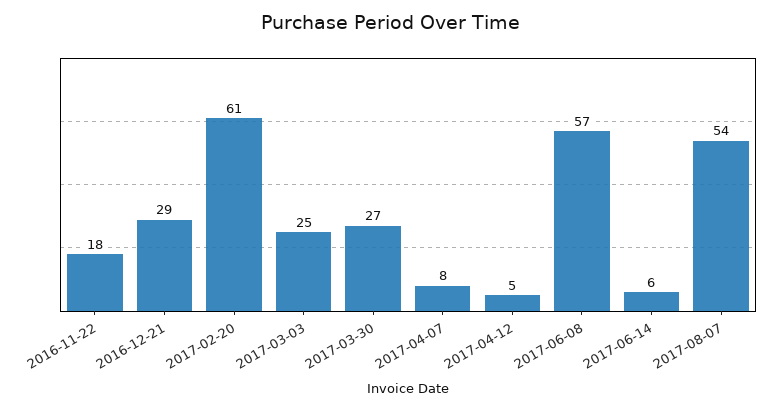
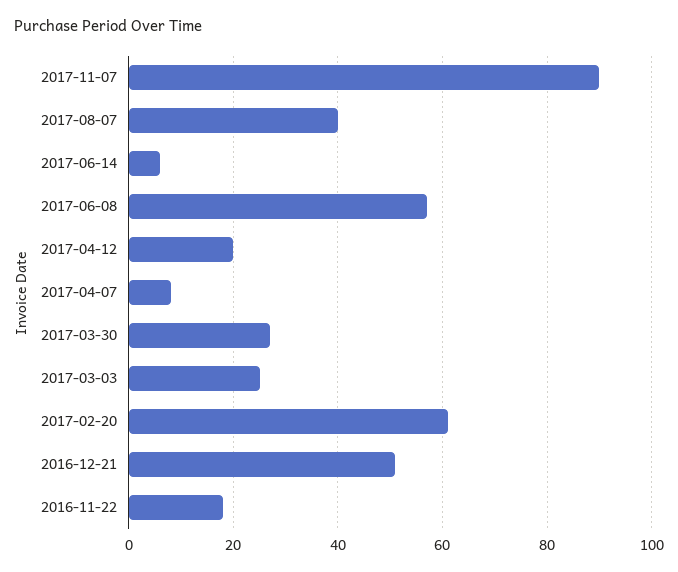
2016-12-21: 29 -> 50
2017-04-12: 5 -> 20
2017-08-07: 54 -> 40
2017-11-07: none -> 90

